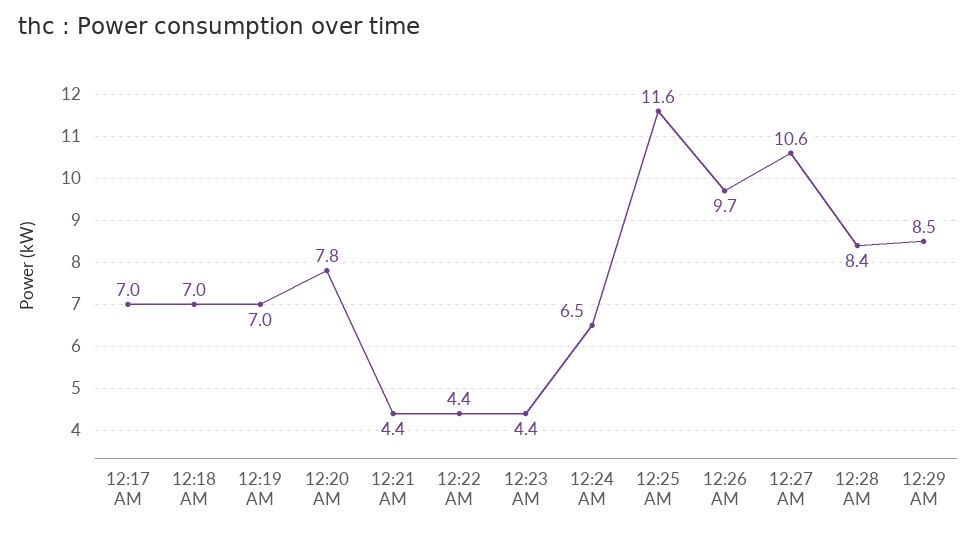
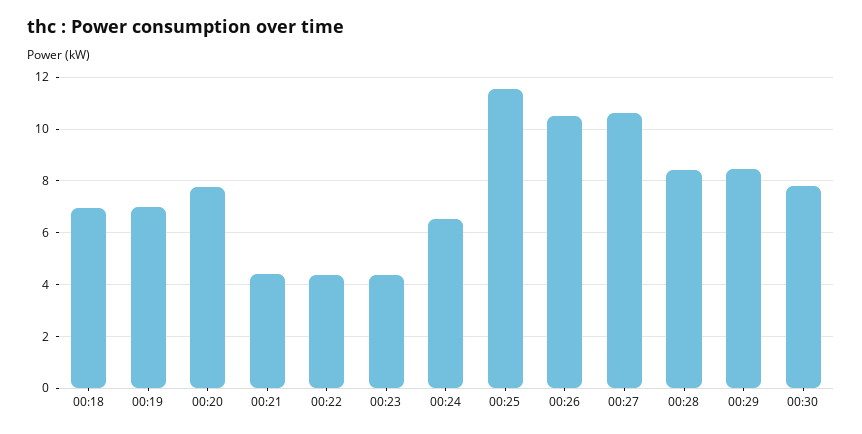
12:17 AM: 7 -> none
12:26 AM: 9.7 -> 10.5
00:30: none -> 7.75

